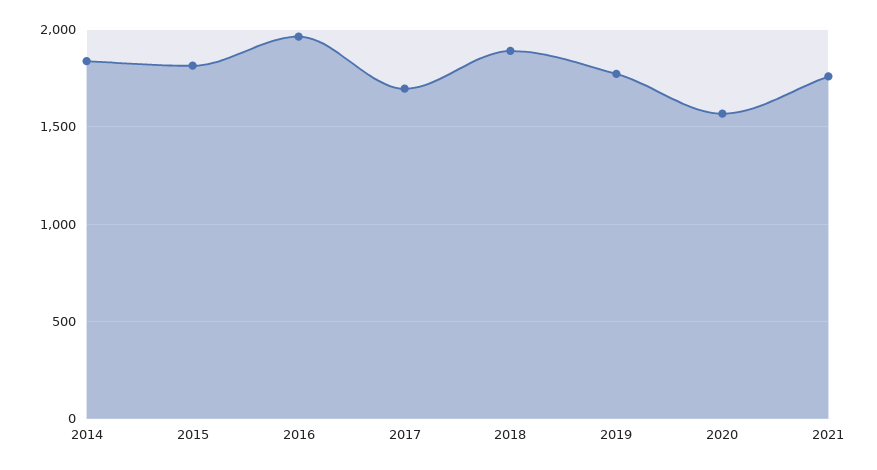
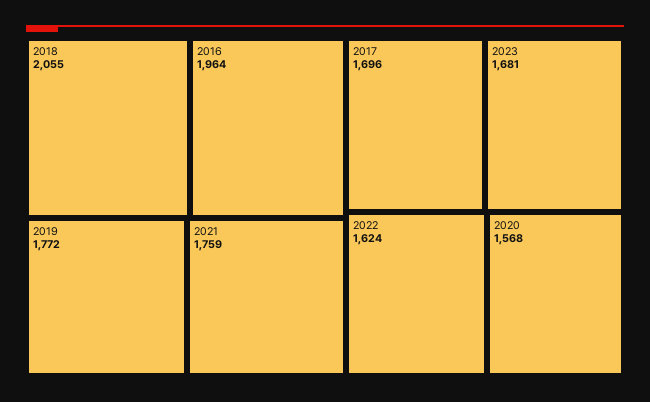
2014: 1850 -> none
2015: 1800 -> none
2018: 1900 -> 2055
2023: none -> 1681
2022: none -> 1624

